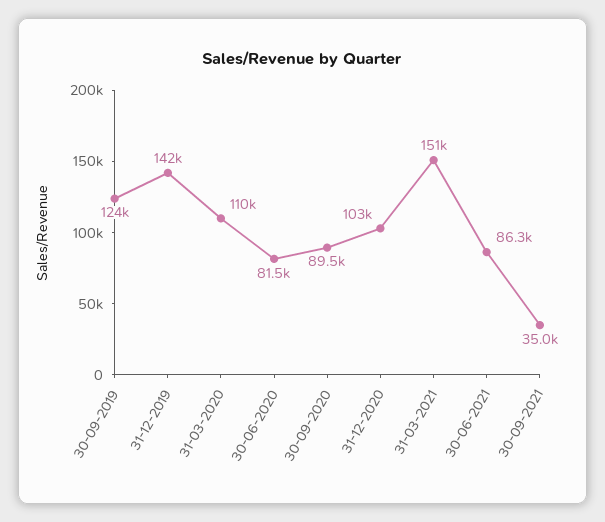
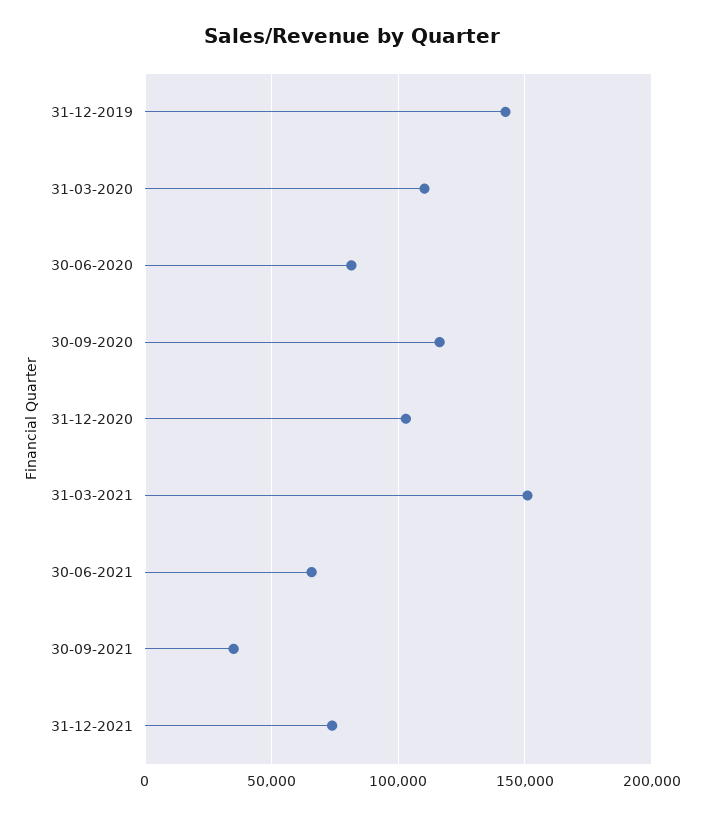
30-09-2019: 124000 -> none
30-09-2020: 89500 -> 115000
30-06-2021: 86300 -> 65000
31-12-2021: none -> 75000

